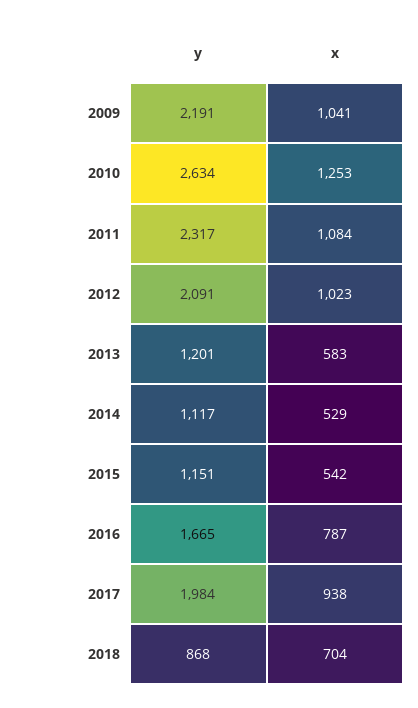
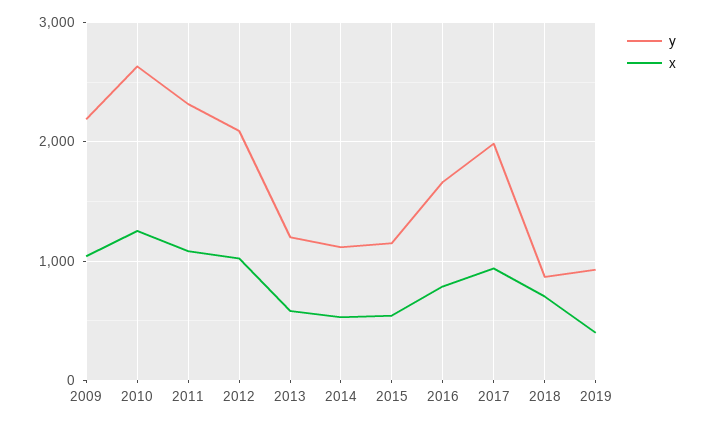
y, 2019: none -> 900
x, 2019: none -> 400

